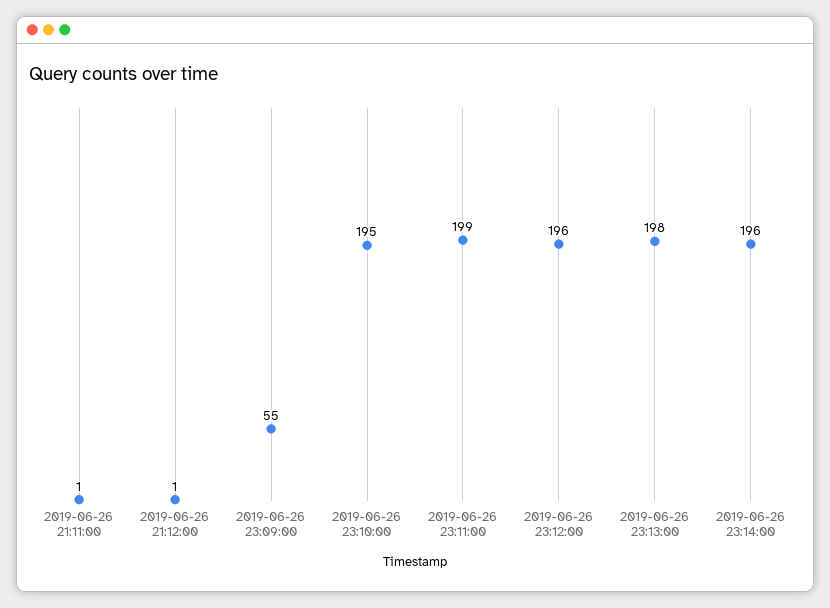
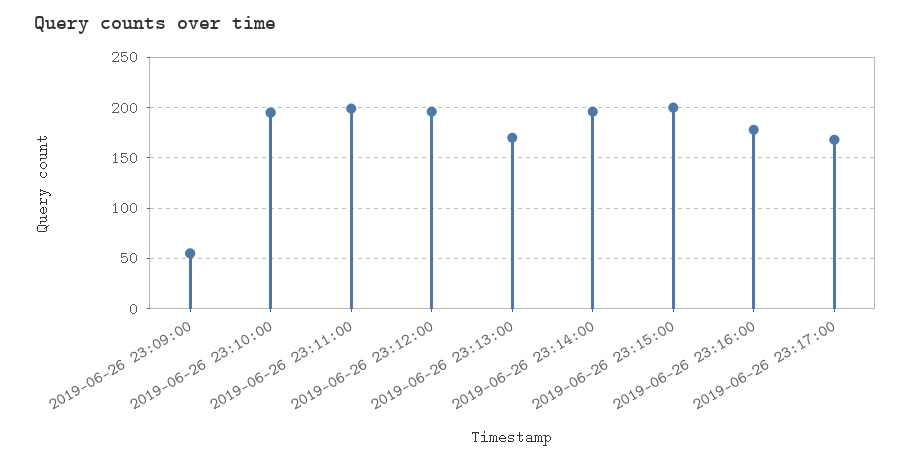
2019-06-26 21:11:00: 1 -> none
2019-06-26 21:12:00: 1 -> none
2019-06-26 23:13:00: 198 -> 170
2019-06-26 23:15:00: none -> 200
2019-06-26 23:16:00: none -> 180
2019-06-26 23:17:00: none -> 170

